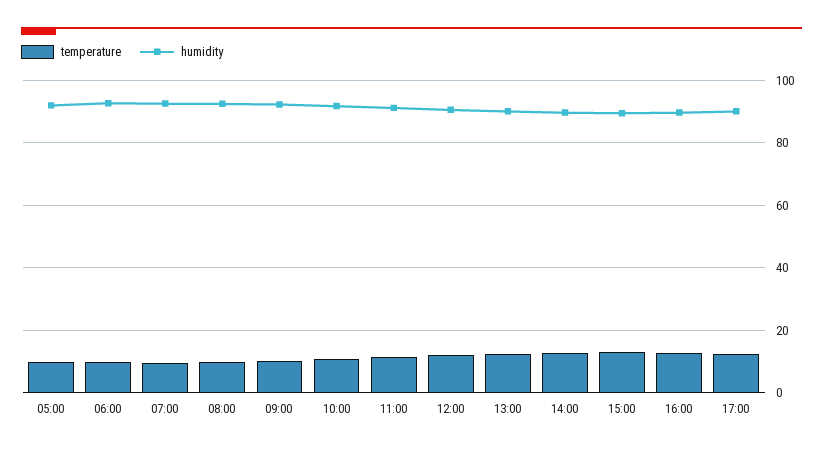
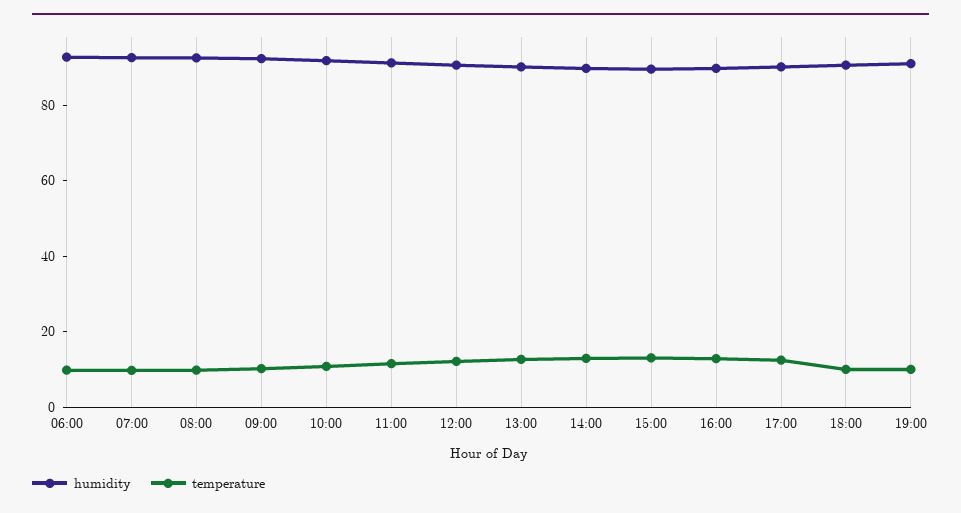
temperature, 05:00: 10 -> none
humidity, 05:00: 92 -> none
humidity, 18:00: none -> 90
temperature, 18:00: none -> 10
humidity, 19:00: none -> 90
temperature, 19:00: none -> 10

